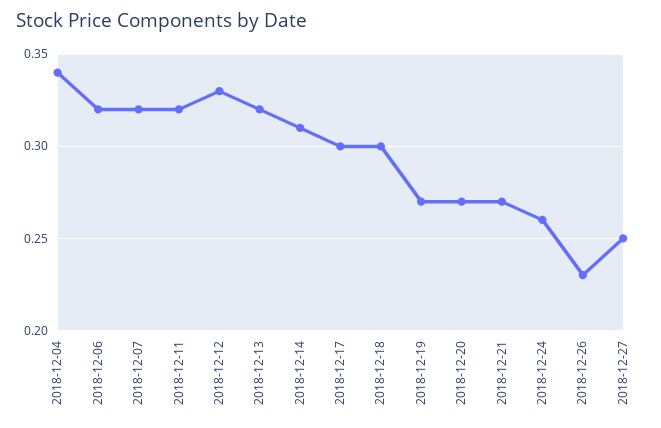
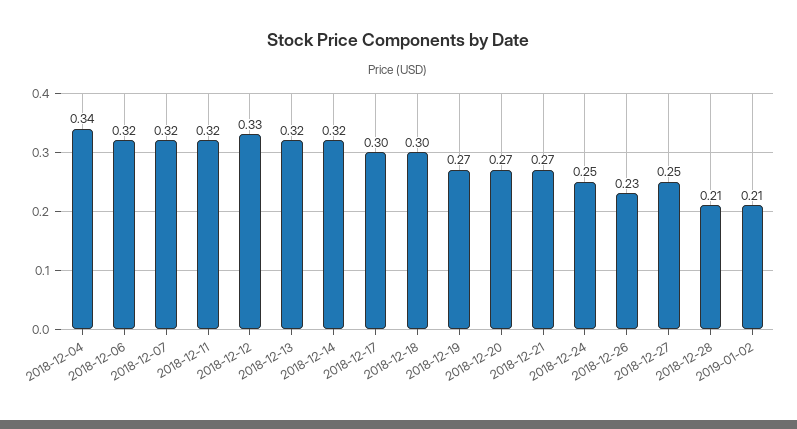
2018-12-14: 0.31 -> 0.32
2018-12-24: 0.26 -> 0.25
2018-12-28: none -> 0.21
2019-01-02: none -> 0.21

